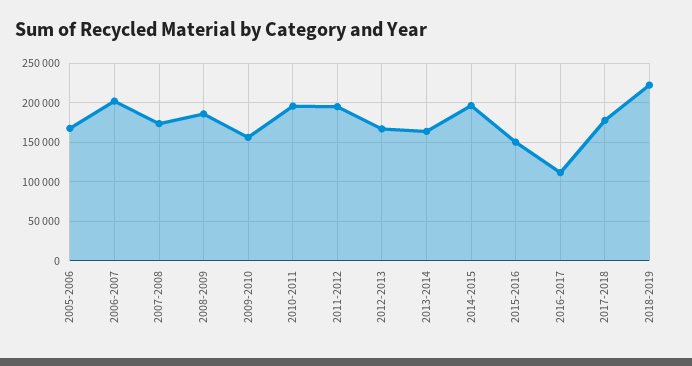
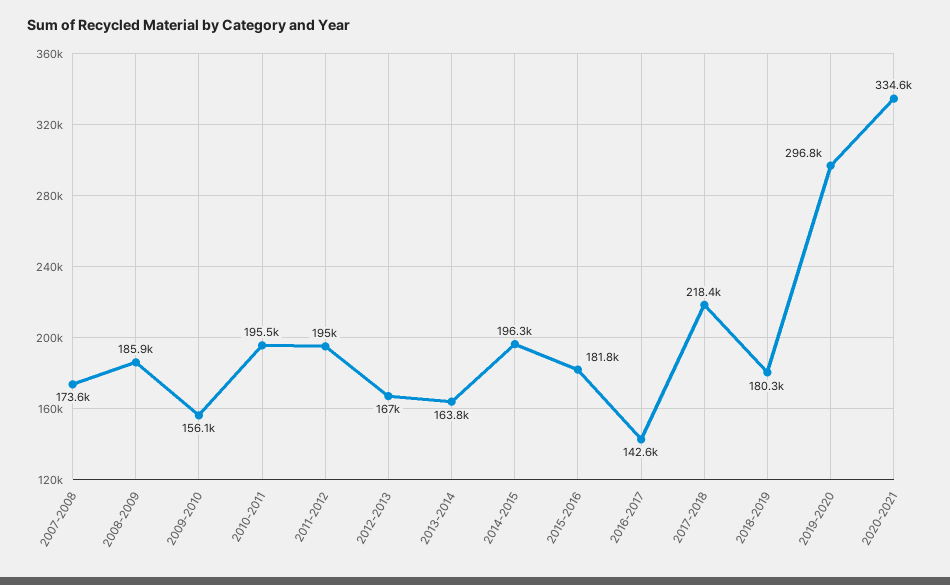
2005-2006: 170000 -> none
2006-2007: 200000 -> none
2015-2016: 150000 -> 181800
2016-2017: 110000 -> 142600
2017-2018: 180000 -> 218400
2018-2019: 220000 -> 180300
2019-2020: none -> 296800
2020-2021: none -> 334600

